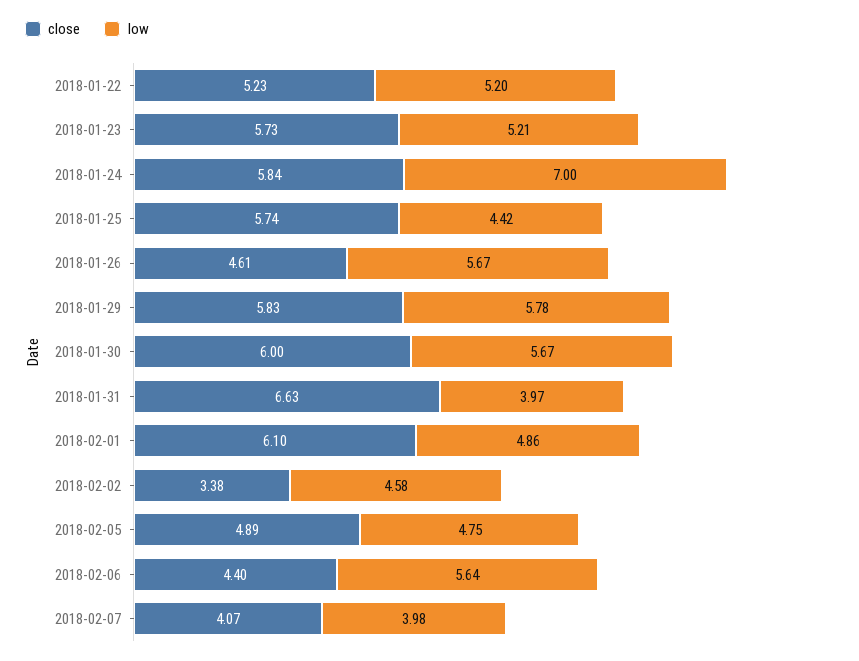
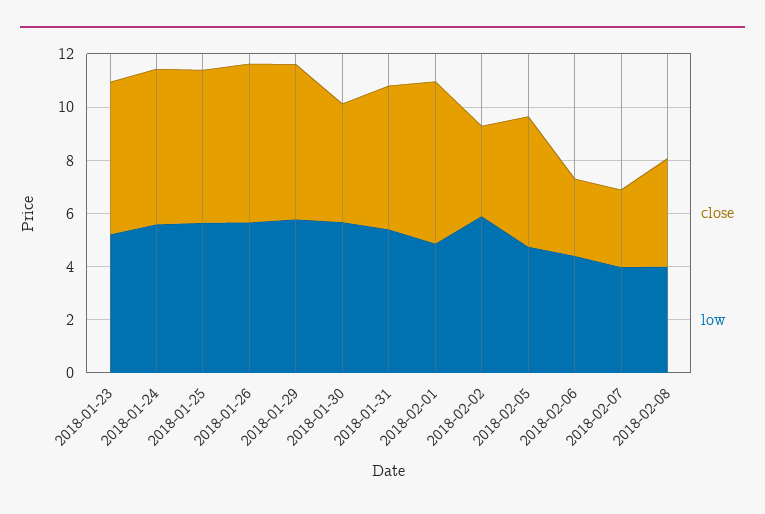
close, 2018-01-22: 5.23 -> none
low, 2018-01-22: 5.2 -> none
low, 2018-01-24: 7 -> 5.5
low, 2018-01-25: 4.42 -> 5.5
close, 2018-01-26: 4.61 -> 6
close, 2018-01-30: 6 -> 4.5
close, 2018-01-31: 6.63 -> 5.5
low, 2018-01-31: 3.97 -> 5.5
low, 2018-02-02: 4.58 -> 6
close, 2018-02-06: 4.4 -> 3
low, 2018-02-06: 5.64 -> 4.5
close, 2018-02-07: 4.07 -> 3
close, 2018-02-08: none -> 4
low, 2018-02-08: none -> 4

